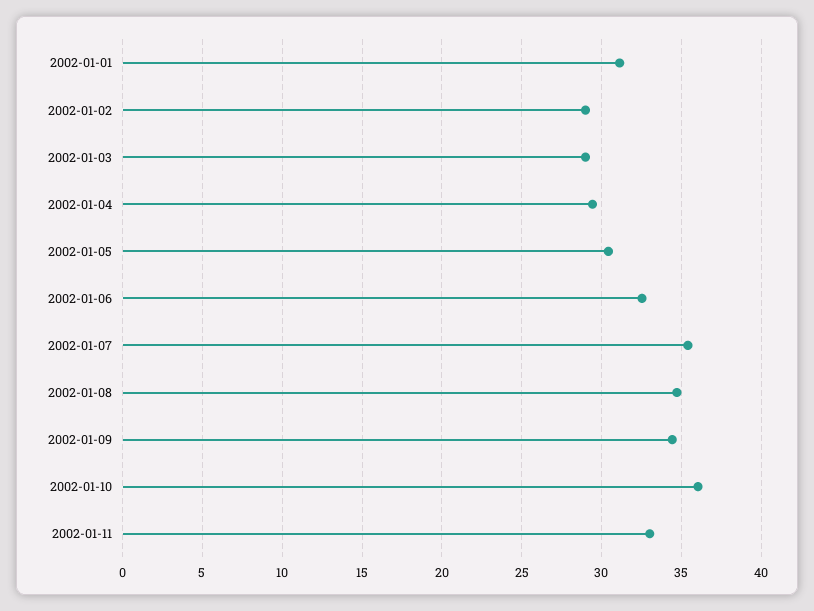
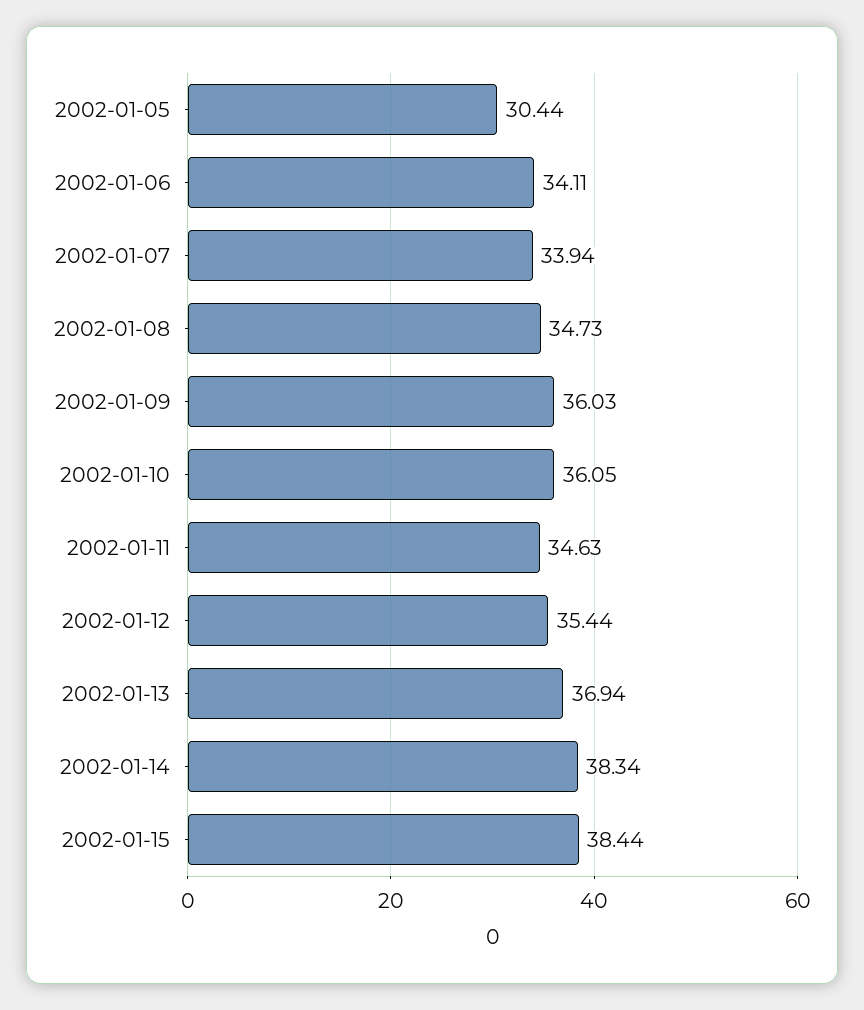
2002-01-01: 31 -> none
2002-01-02: 29 -> none
2002-01-03: 29 -> none
2002-01-04: 29.5 -> none
2002-01-06: 32.5 -> 34.11
2002-01-07: 35.5 -> 33.94
2002-01-09: 34.5 -> 36.03
2002-01-11: 33 -> 34.63
2002-01-12: none -> 35.44
2002-01-13: none -> 36.94
2002-01-14: none -> 38.34
2002-01-15: none -> 38.44

